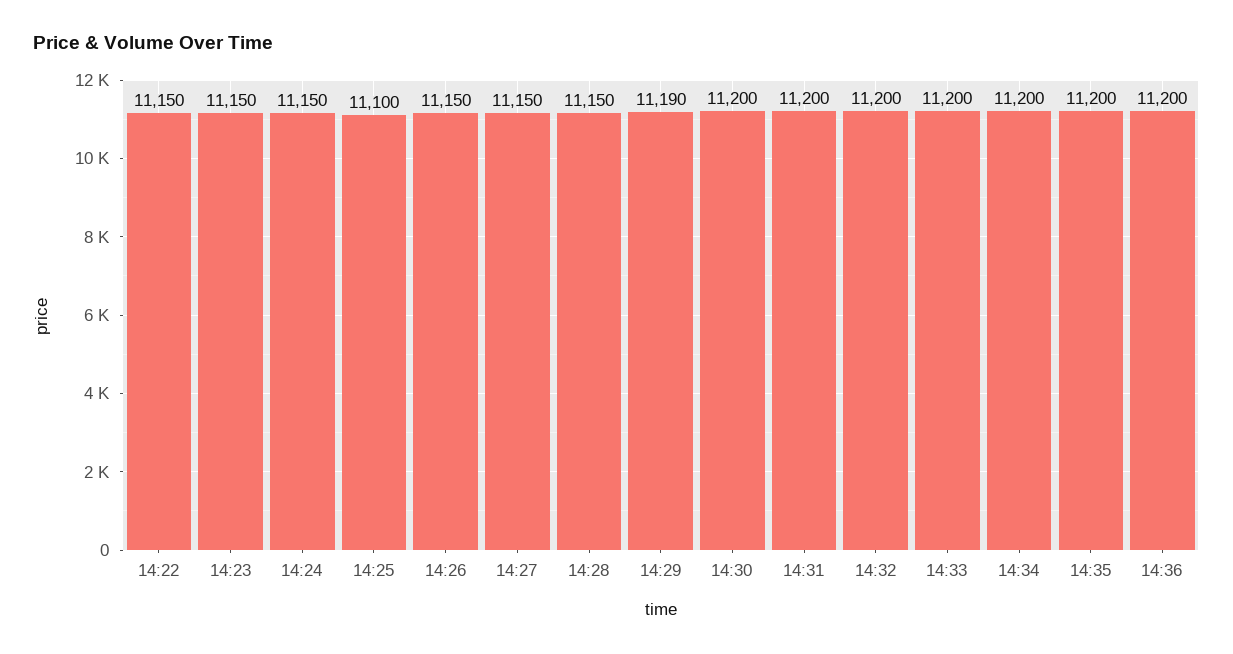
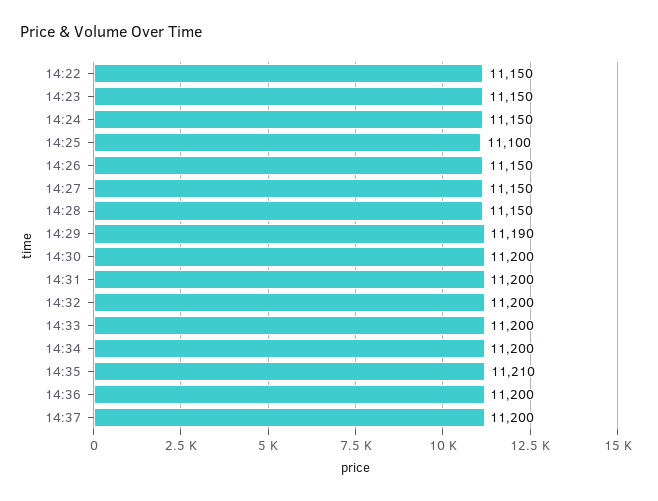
14:35: 11200 -> 11210
14:37: none -> 11200

